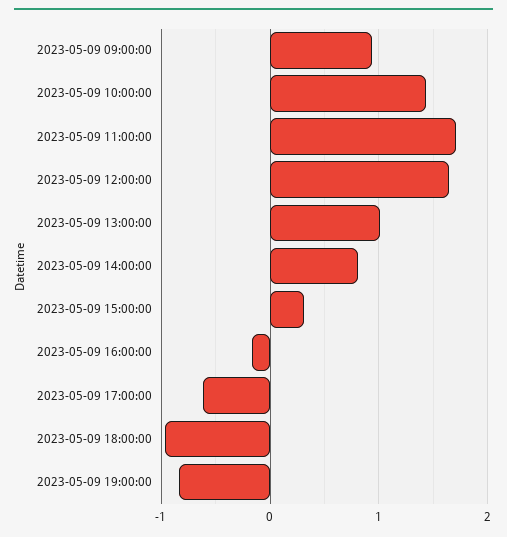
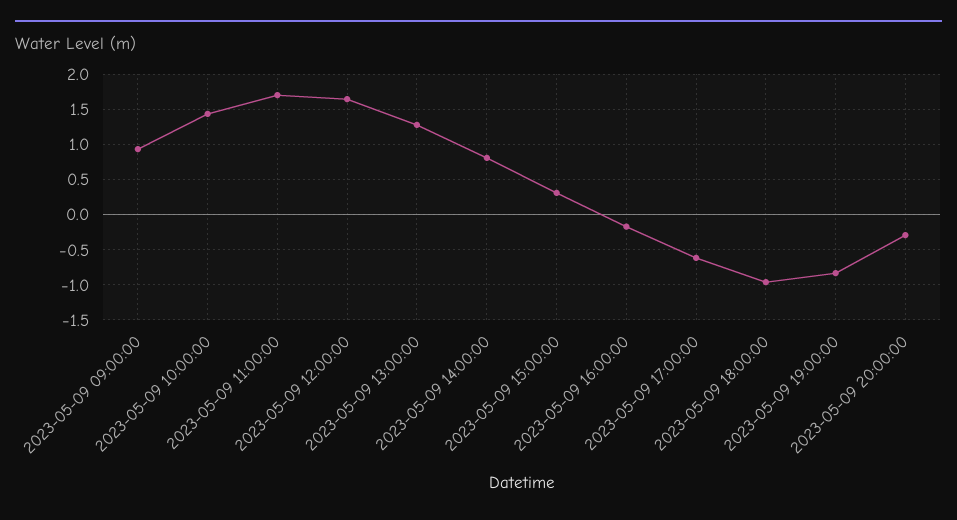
2023-05-09 13:00:00: 1 -> 1.3
2023-05-09 20:00:00: none -> -0.3

